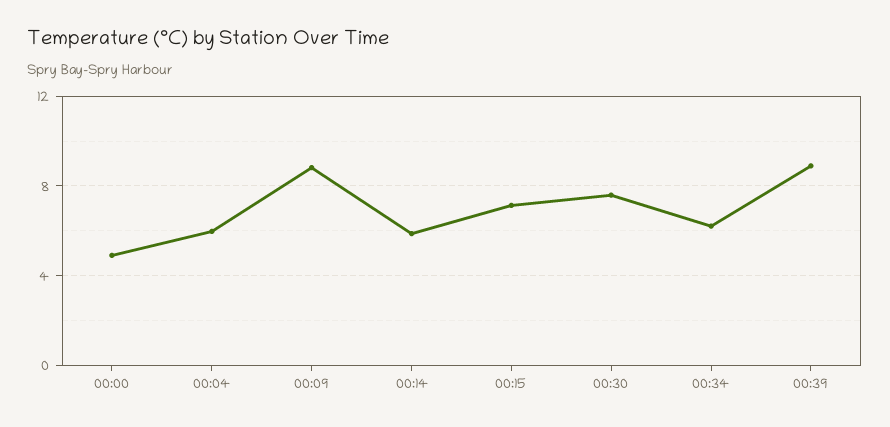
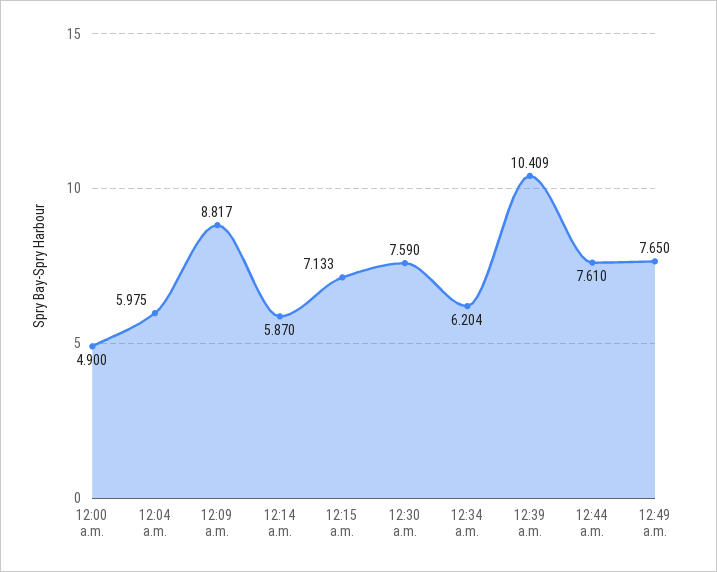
00:39: 9 -> 10.409
12:44 a.m.: none -> 7.61
12:49 a.m.: none -> 7.65

